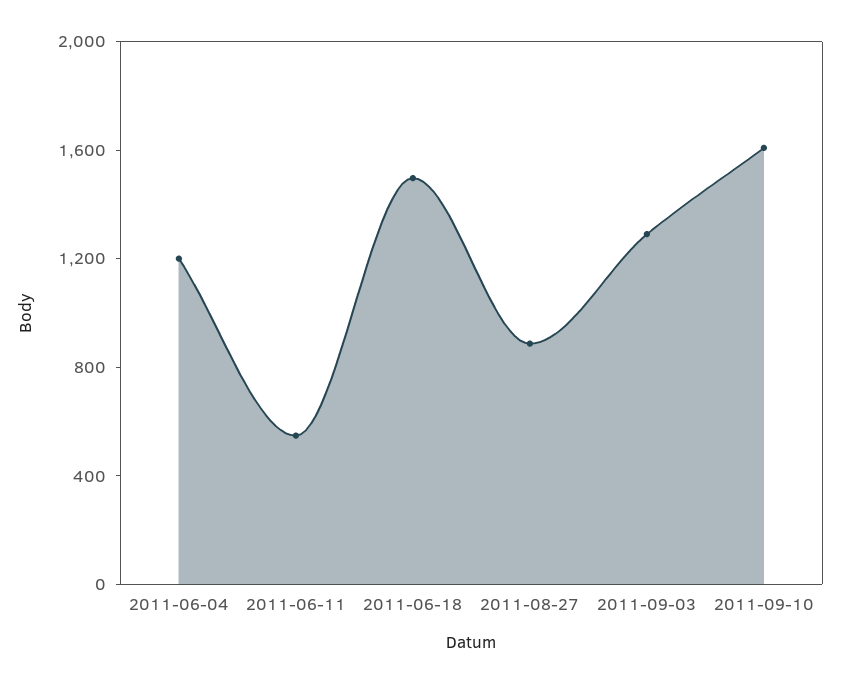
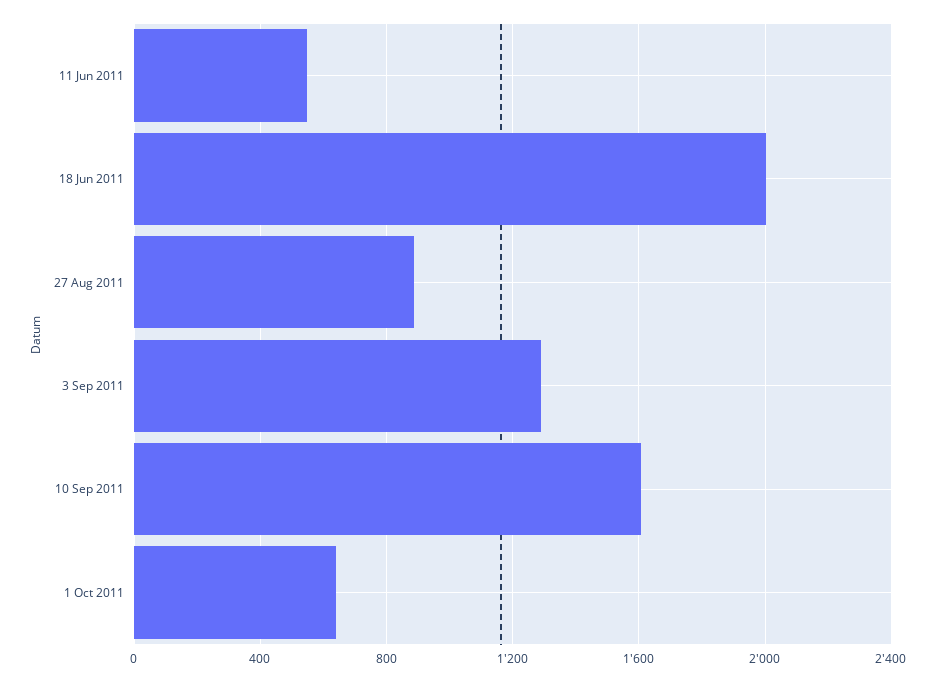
2011-06-04: 1200 -> none
2011-06-18: 1500 -> 2000
1 Oct 2011: none -> 650

